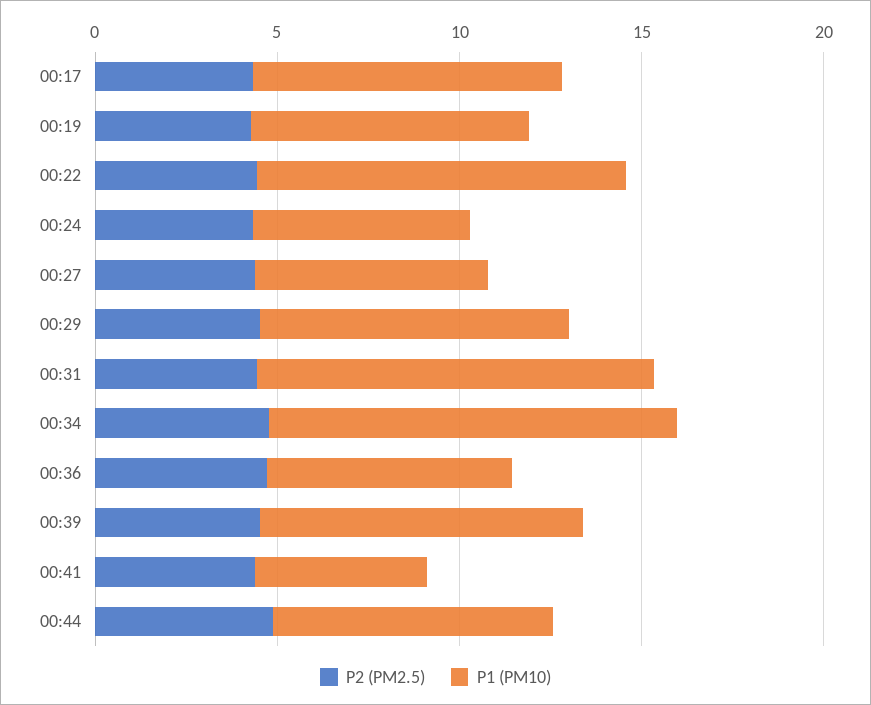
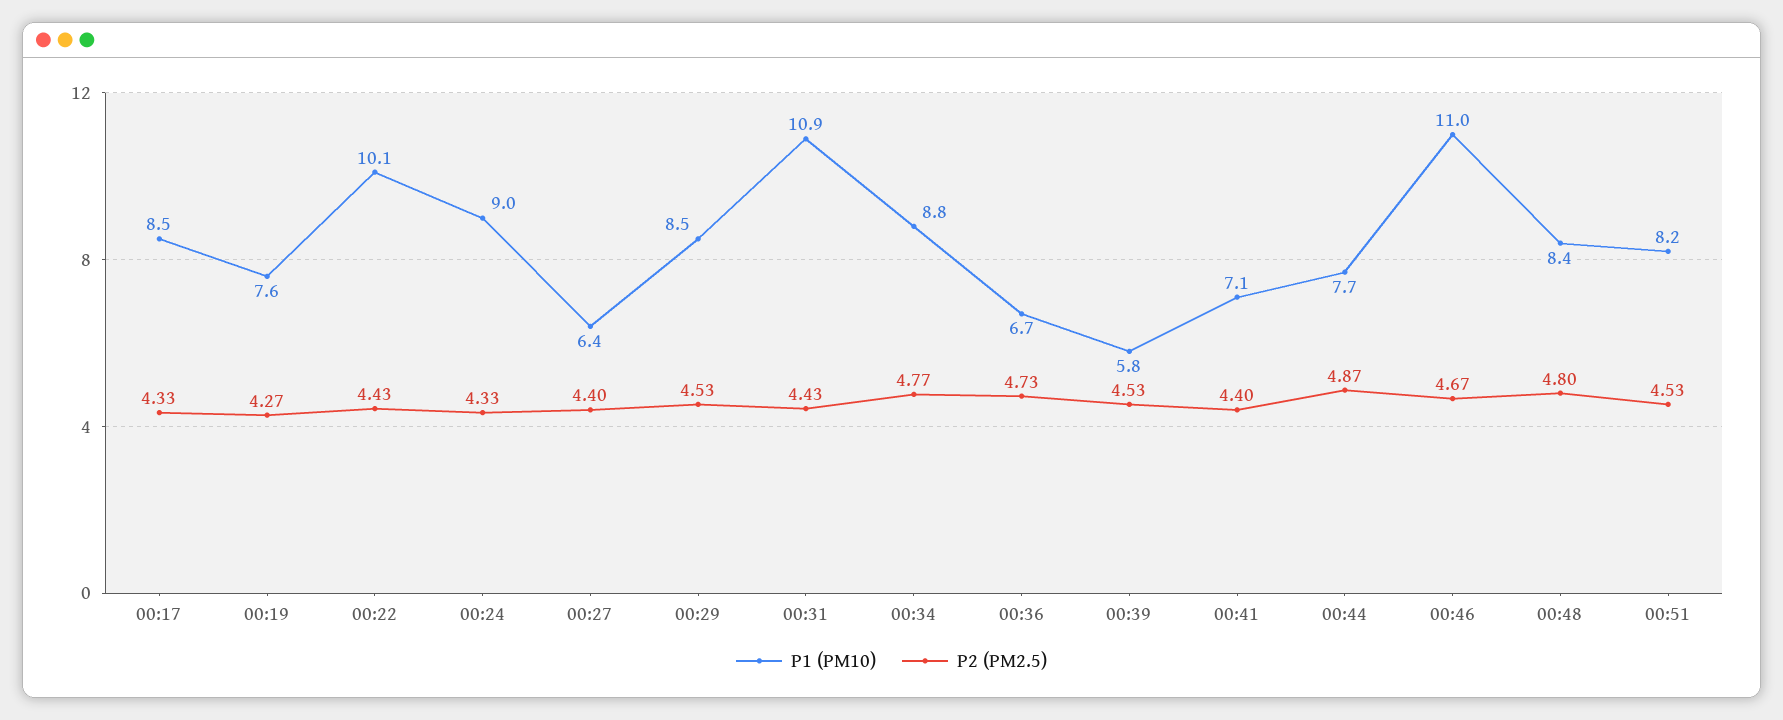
P1 (PM10), 00:24: 6 -> 9
P1 (PM10), 00:34: 11 -> 8.8
P1 (PM10), 00:39: 9 -> 5.8
P1 (PM10), 00:41: 5 -> 7.1
P1 (PM10), 00:46: none -> 11
P2 (PM2.5), 00:46: none -> 4.67
P1 (PM10), 00:48: none -> 8.4
P2 (PM2.5), 00:48: none -> 4.8
P1 (PM10), 00:51: none -> 8.2
P2 (PM2.5), 00:51: none -> 4.53

